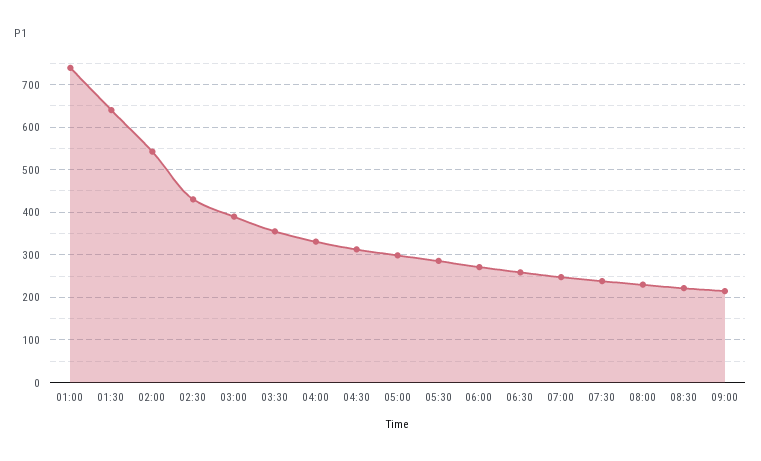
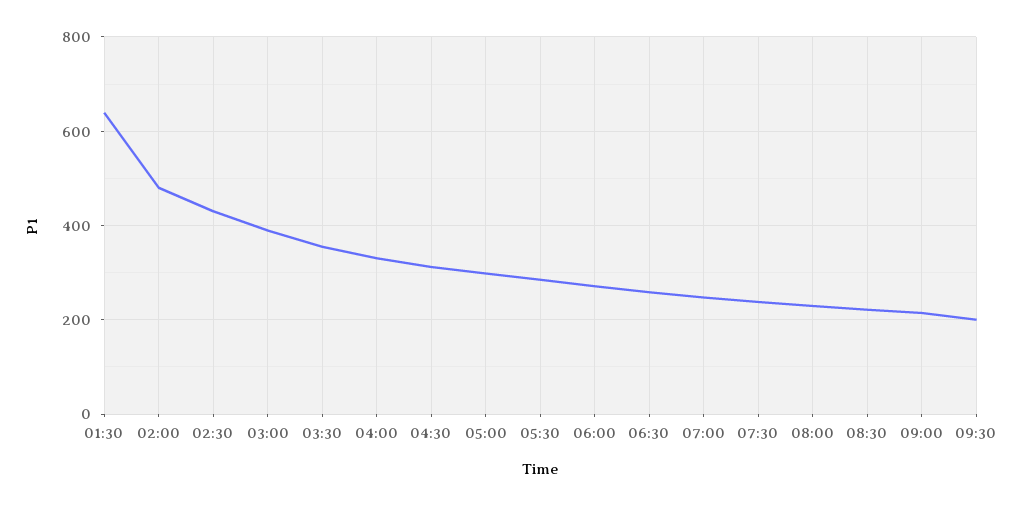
01:00: 740 -> none
02:00: 540 -> 480
09:30: none -> 200

